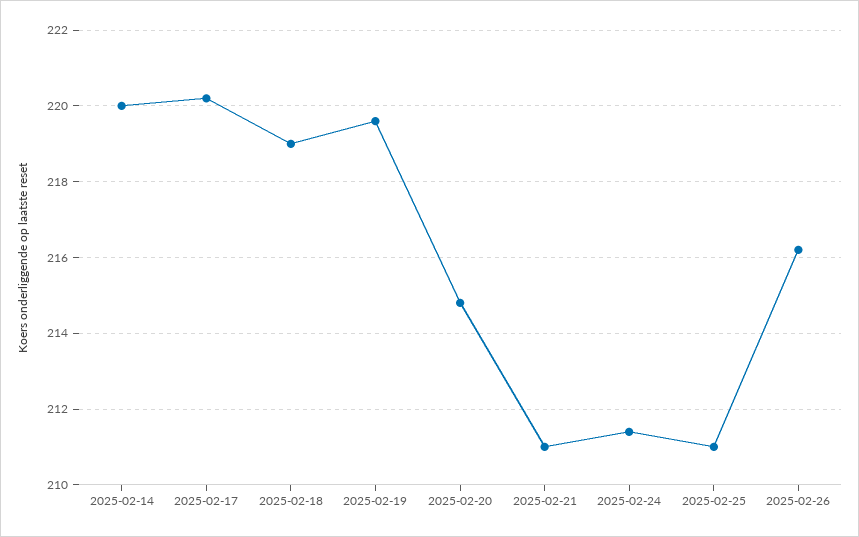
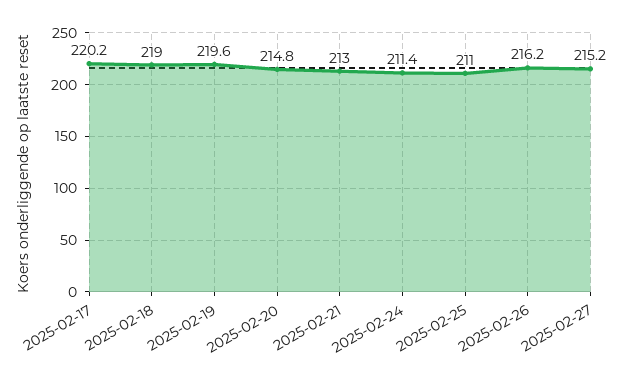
2025-02-14: 220 -> none
2025-02-21: 211 -> 213
2025-02-27: none -> 215.2

